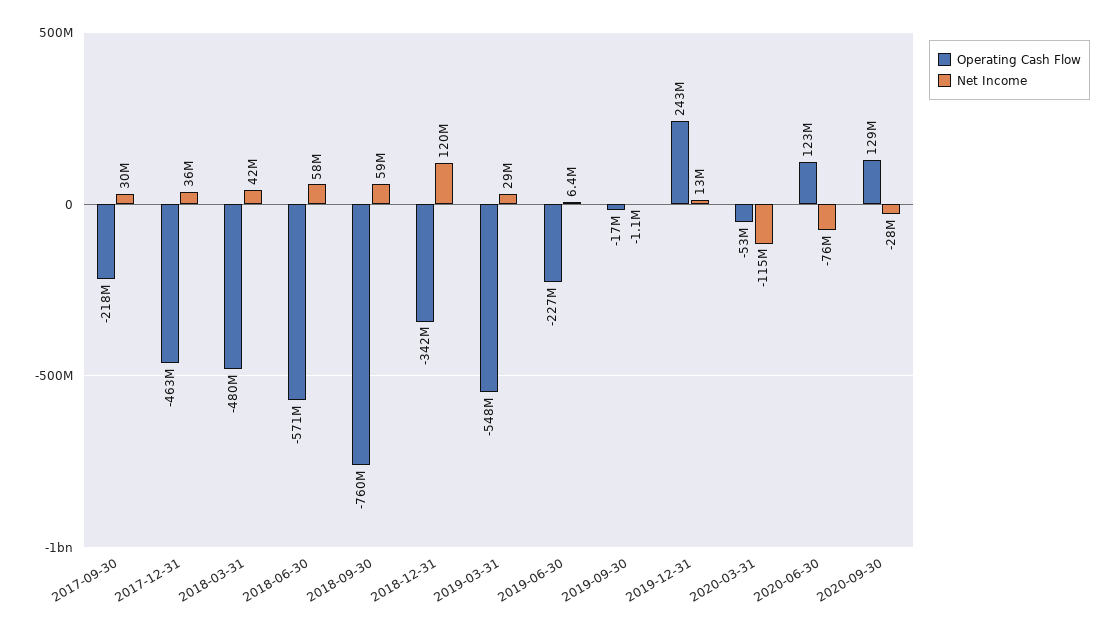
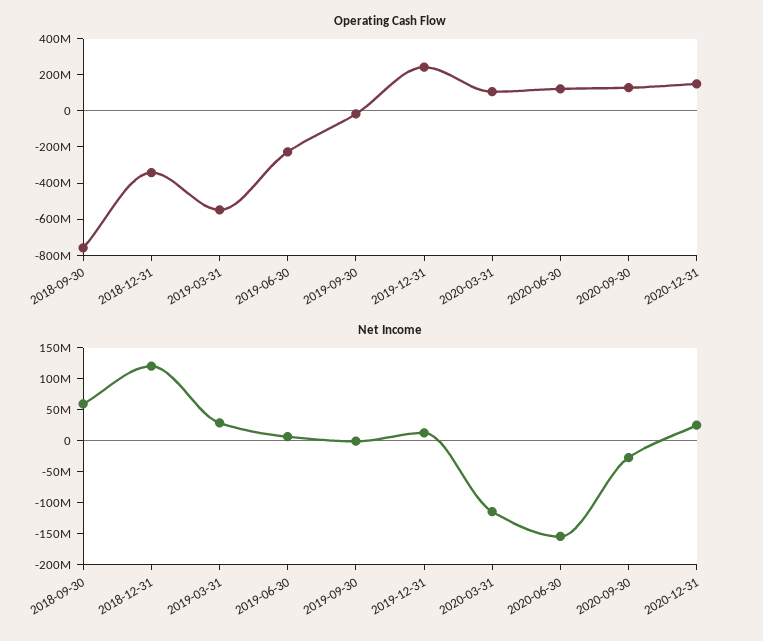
Operating Cash Flow, 2017-09-30: -218000000 -> none
Net Income, 2017-09-30: 30000000 -> none
Operating Cash Flow, 2017-12-31: -463000000 -> none
Net Income, 2017-12-31: 36000000 -> none
Operating Cash Flow, 2018-03-31: -480000000 -> none
Net Income, 2018-03-31: 42000000 -> none
Operating Cash Flow, 2018-06-30: -571000000 -> none
Net Income, 2018-06-30: 58000000 -> none
Operating Cash Flow, 2020-03-31: -53000000 -> 100000000
Net Income, 2020-06-30: -76000000 -> -150000000
Operating Cash Flow, 2020-12-31: none -> 150000000
Net Income, 2020-12-31: none -> 25000000

